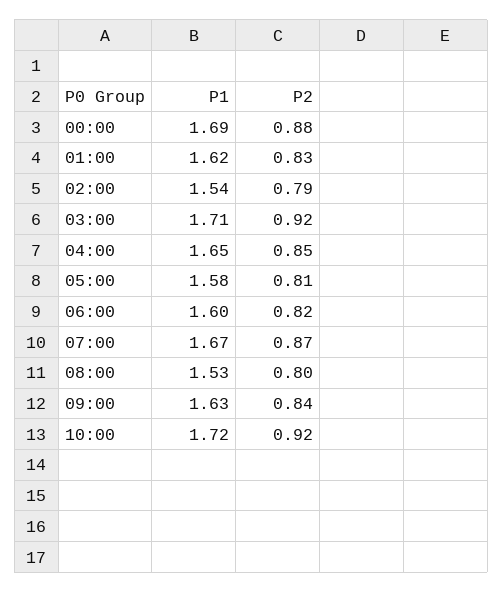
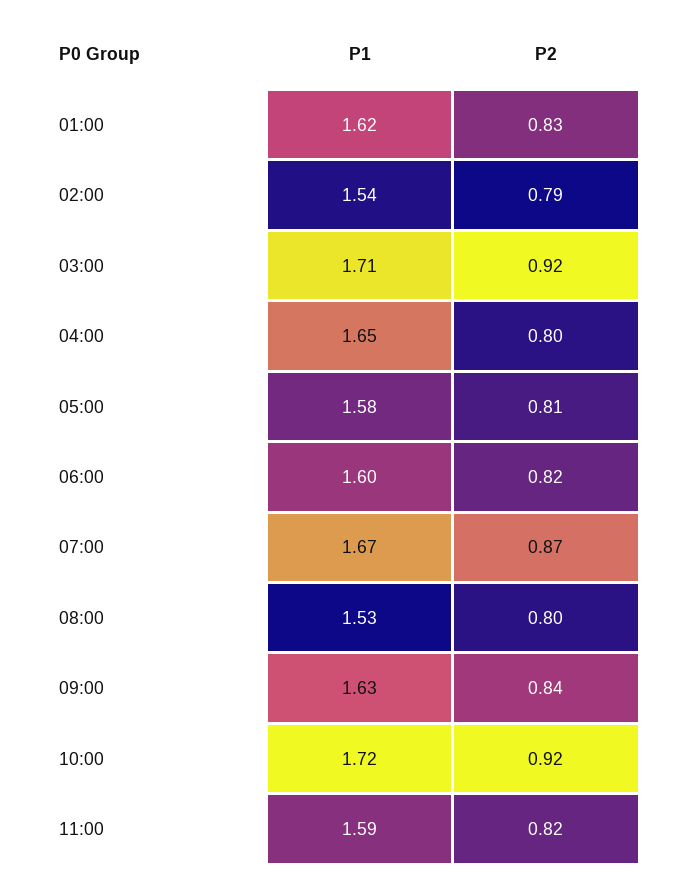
P1, 00:00: 1.69 -> none
P2, 00:00: 0.88 -> none
P2, 04:00: 0.85 -> 0.8
P1, 11:00: none -> 1.59
P2, 11:00: none -> 0.82

